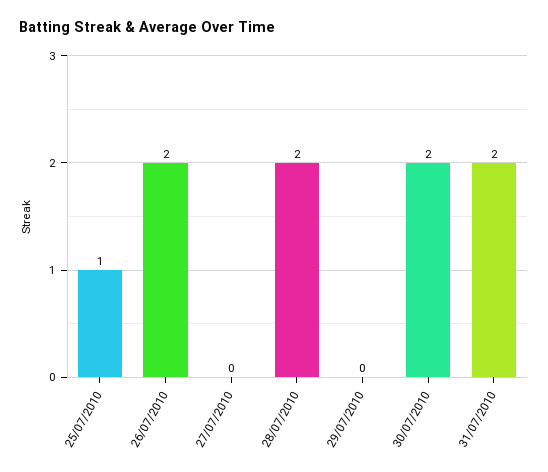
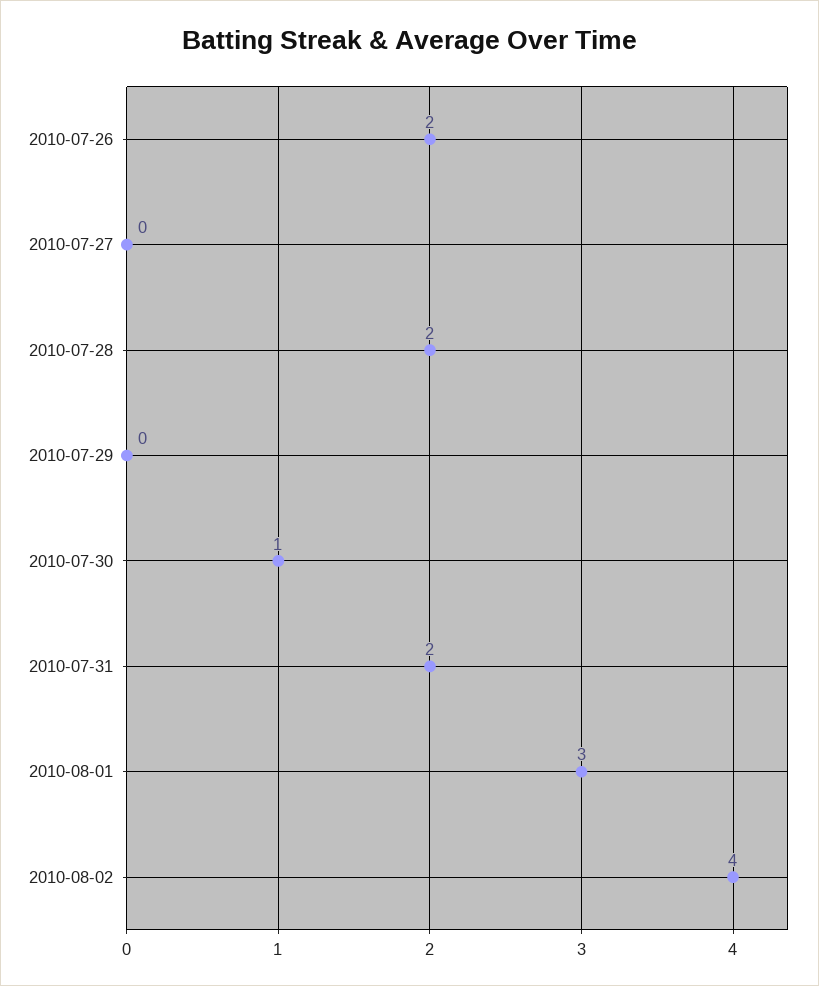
25/07/2010: 1 -> none
30/07/2010: 2 -> 1
2010-08-01: none -> 3
2010-08-02: none -> 4

